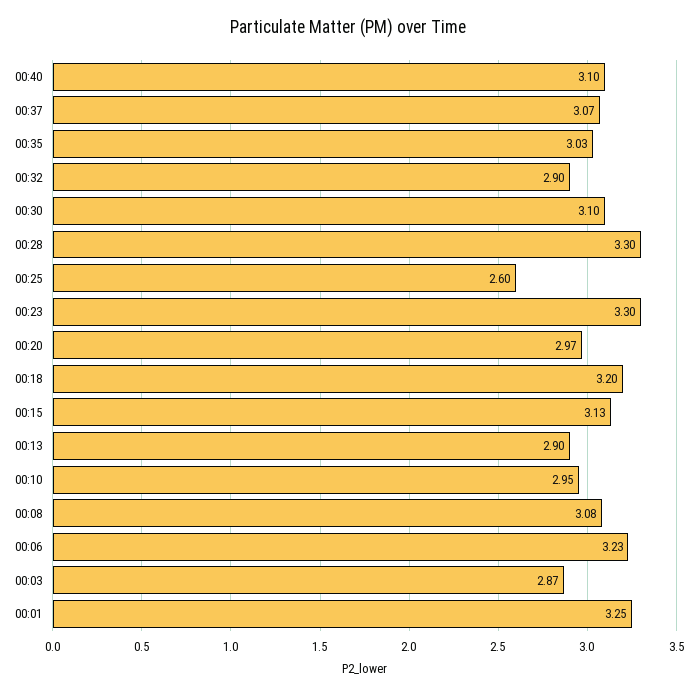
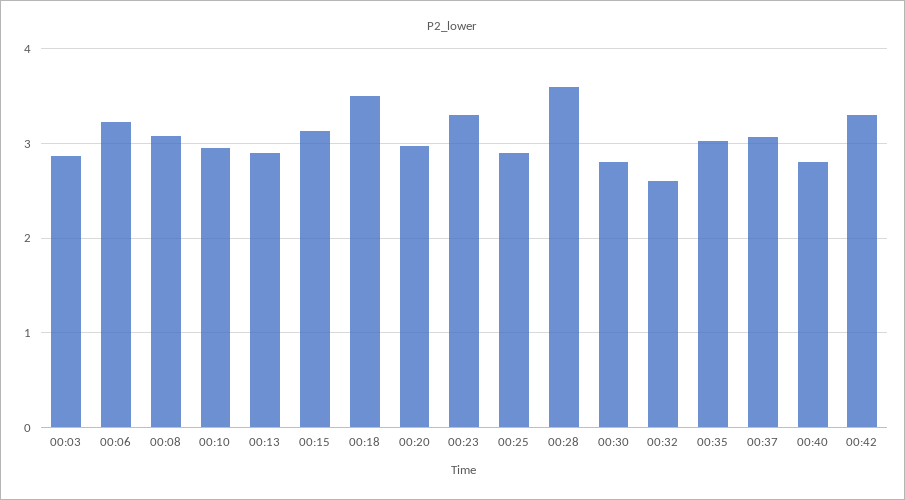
00:40: 3.1 -> 2.8
00:32: 2.9 -> 2.6
00:30: 3.1 -> 2.8
00:28: 3.3 -> 3.6
00:25: 2.6 -> 2.9
00:18: 3.2 -> 3.5
00:01: 3.25 -> none
00:42: none -> 3.3

